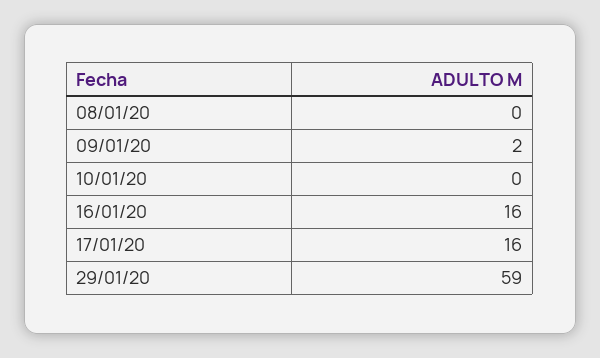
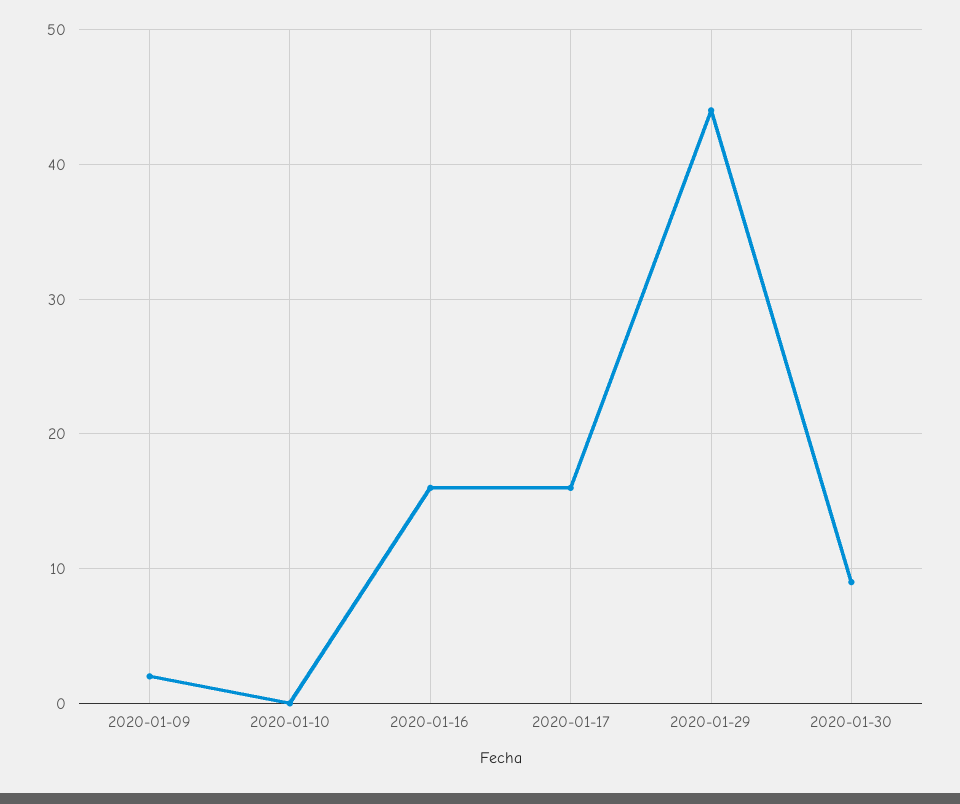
08/01/20: 0 -> none
29/01/20: 59 -> 44
2020-01-30: none -> 9

